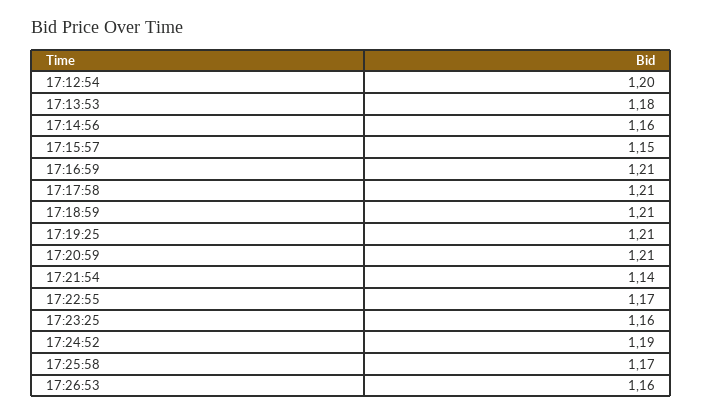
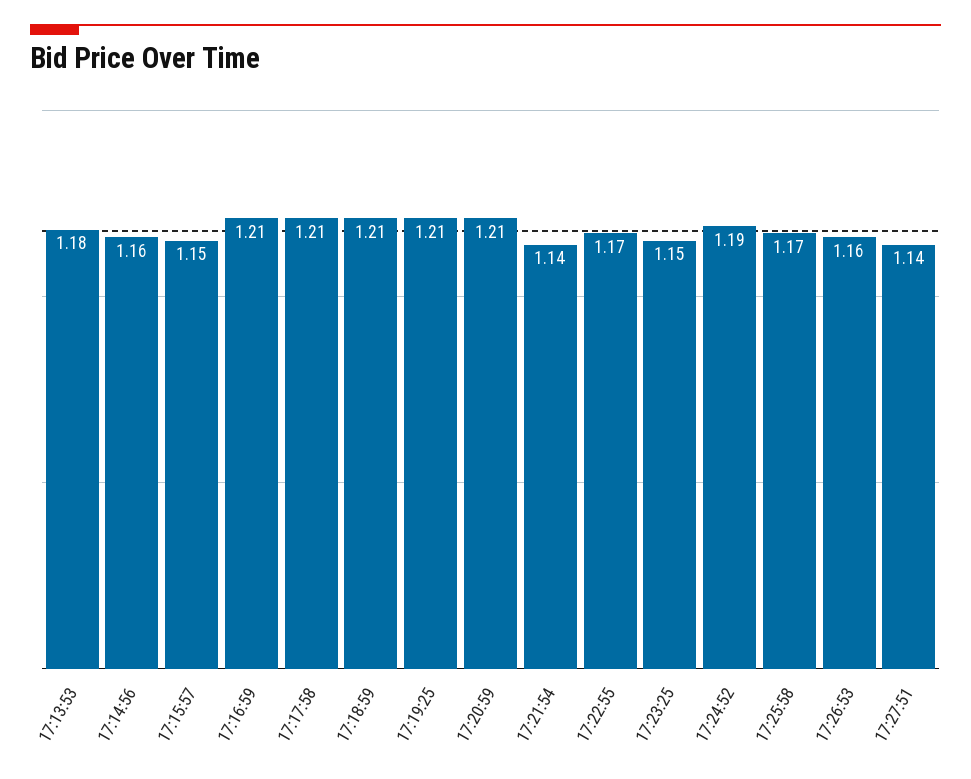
17:12:54: 1.2 -> none
17:23:25: 1.16 -> 1.15
17:27:51: none -> 1.14

